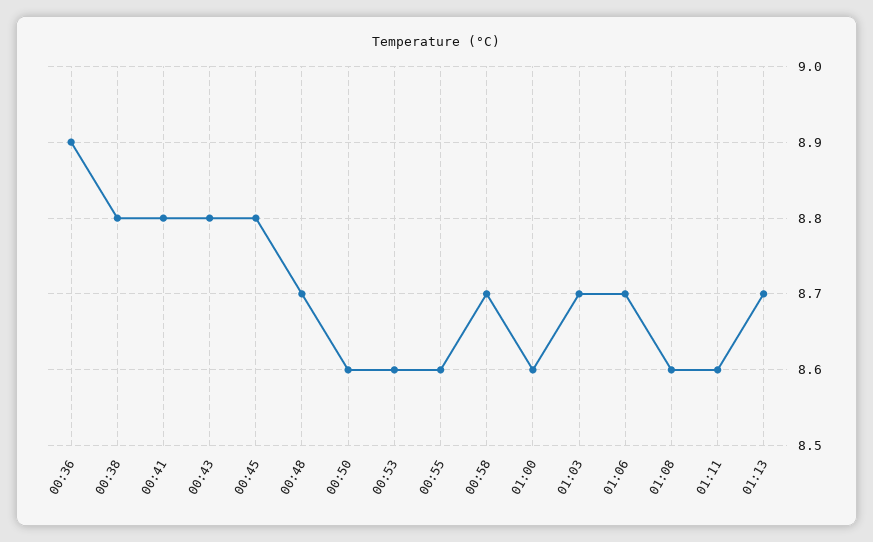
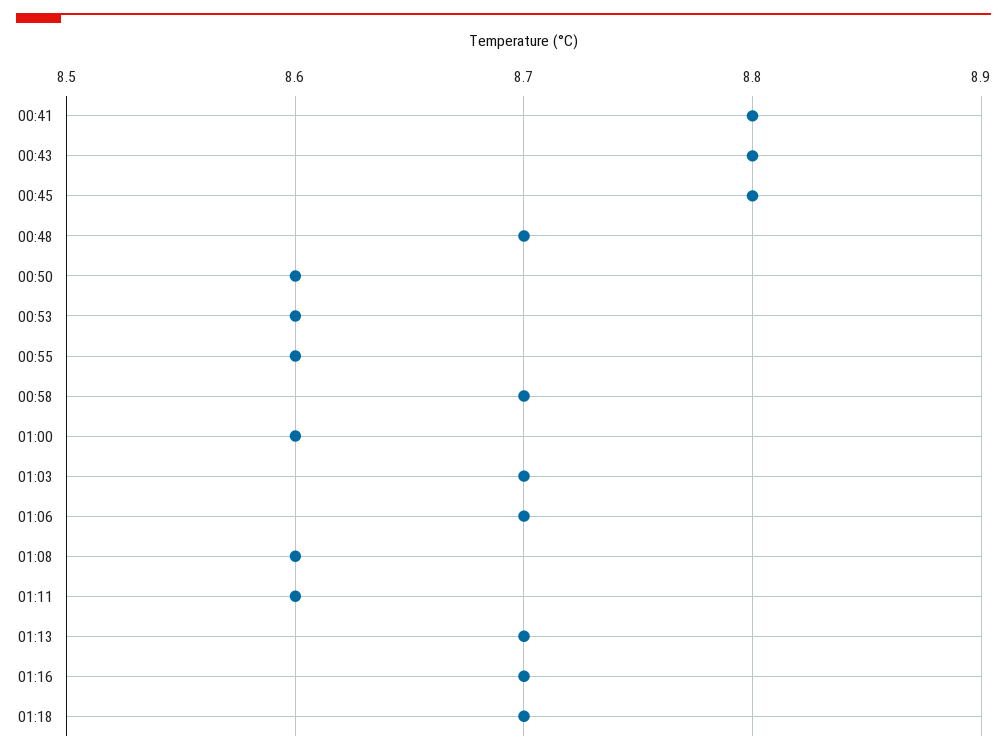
00:36: 8.9 -> none
00:38: 8.8 -> none
01:16: none -> 8.7
01:18: none -> 8.7

